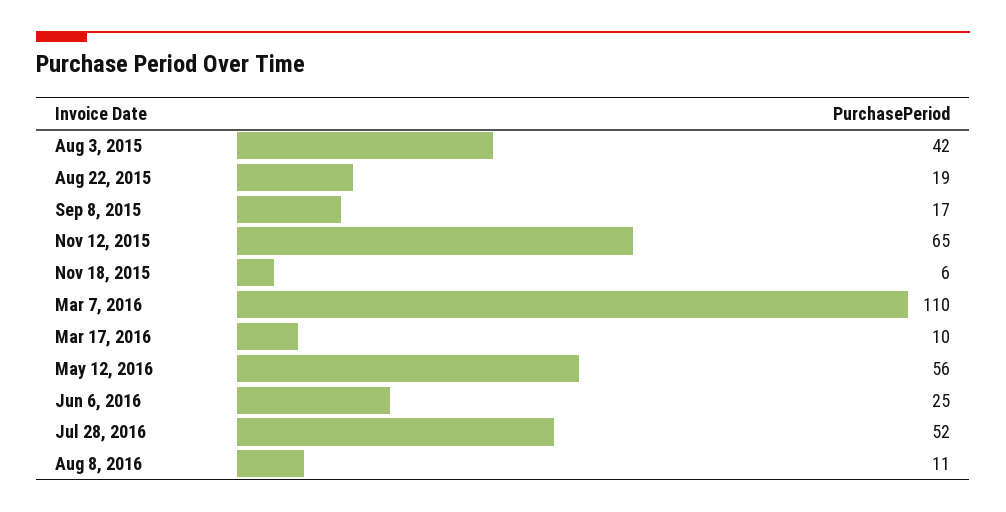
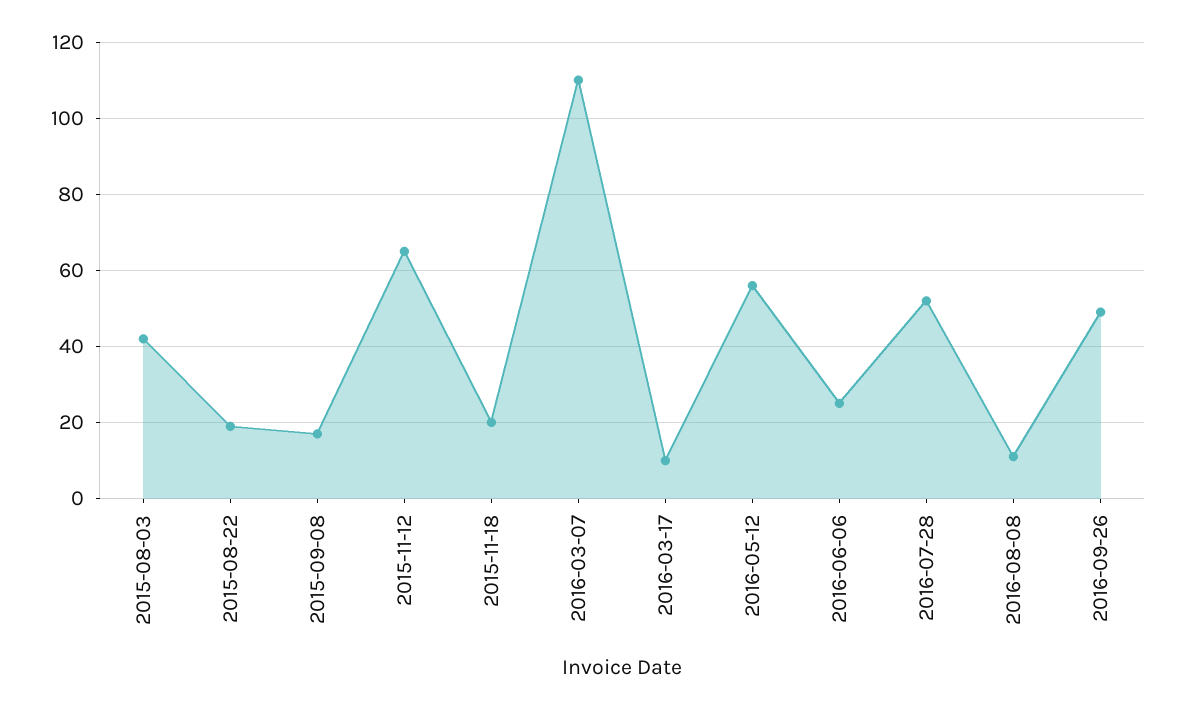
Nov 18, 2015: 6 -> 20
2016-09-26: none -> 50

